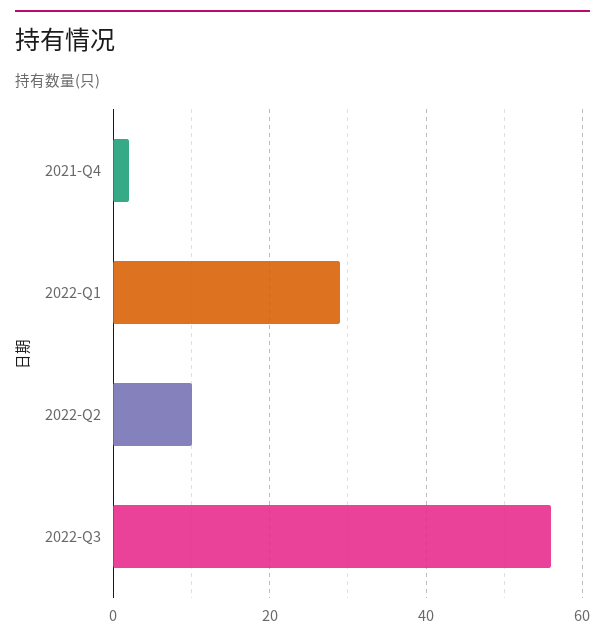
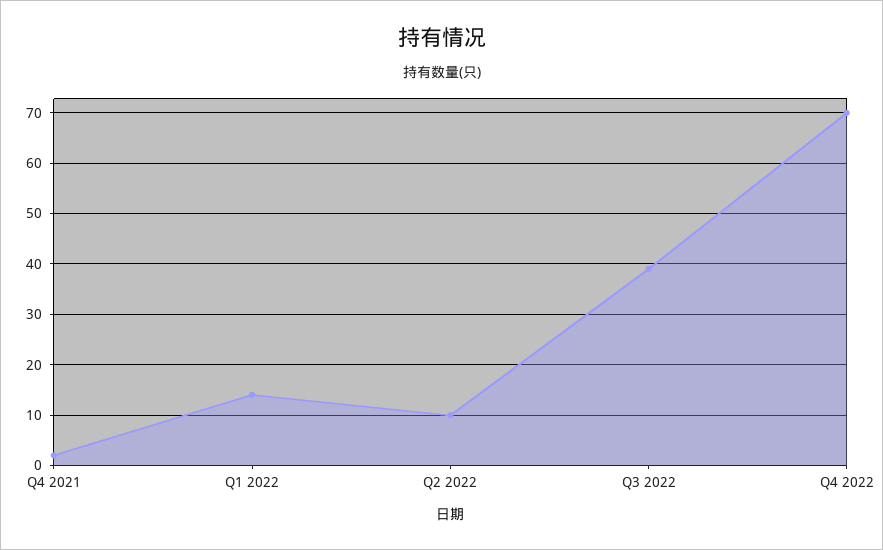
2022-Q1: 30 -> 15
2022-Q3: 55 -> 40
Q4 2022: none -> 70

